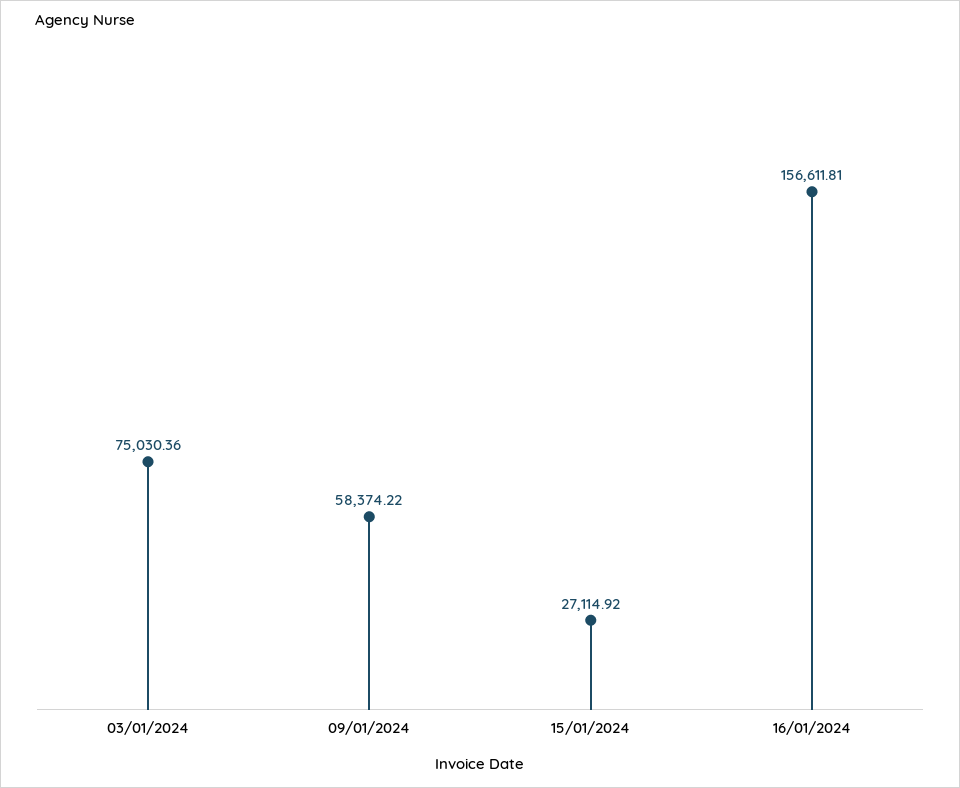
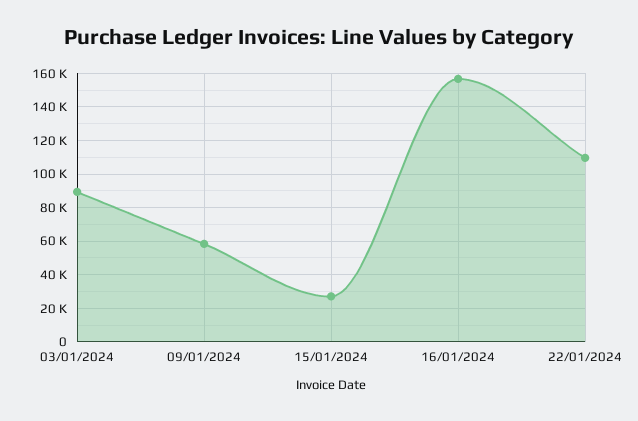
03/01/2024: 75030.36 -> 90000
22/01/2024: none -> 110000

